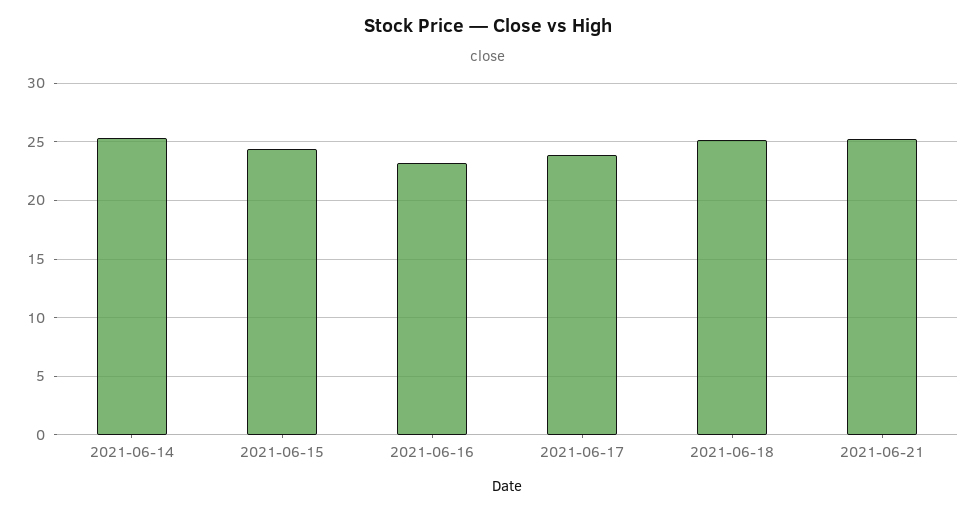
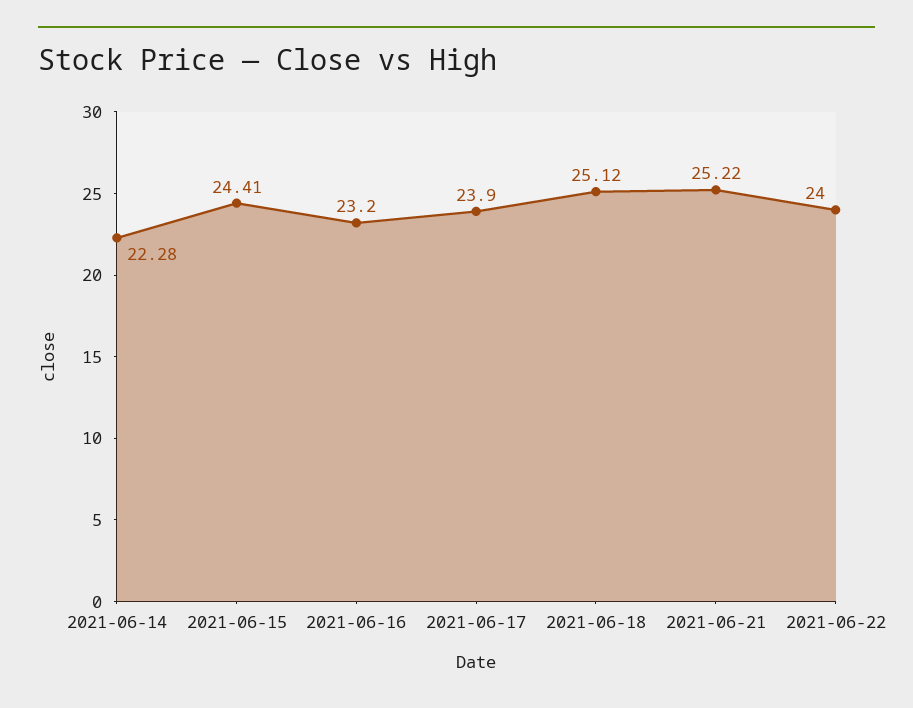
2021-06-14: 25 -> 22.28
2021-06-22: none -> 24

